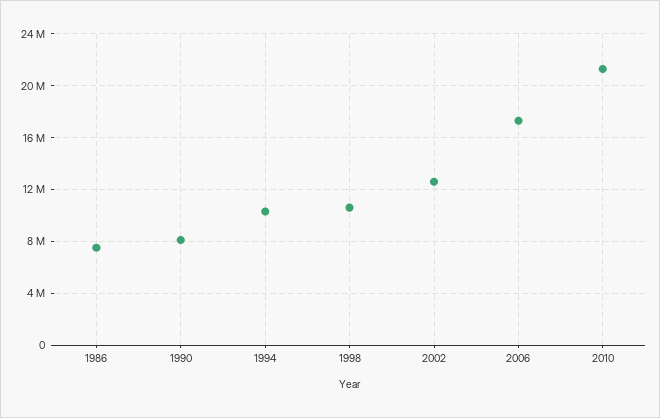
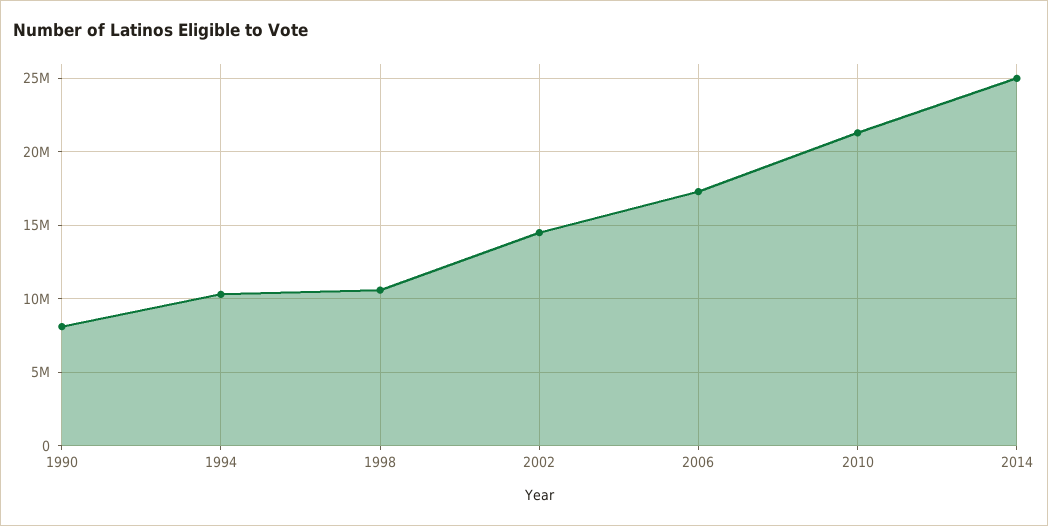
1986: 7500000 -> none
2002: 12500000 -> 14500000
2014: none -> 25000000

